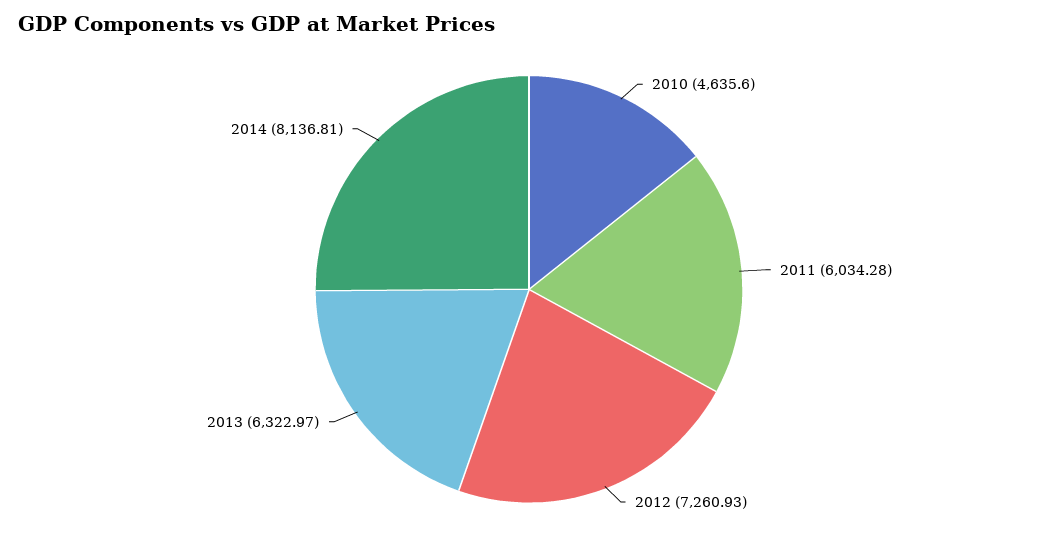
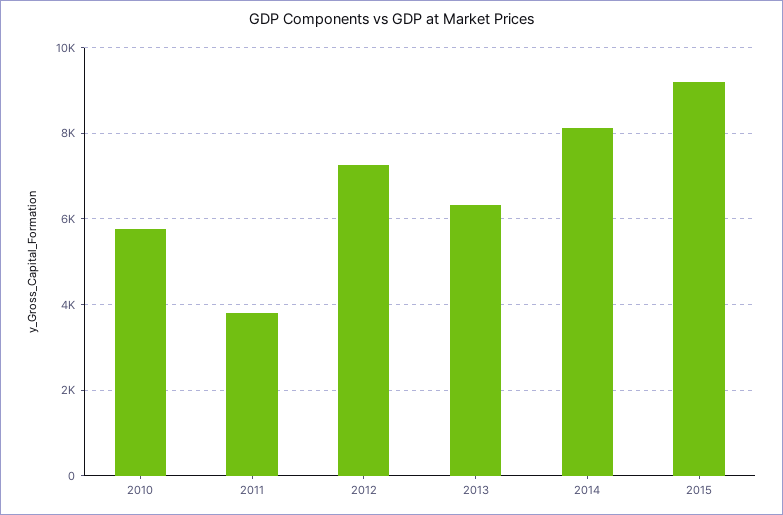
2010: 4635.6 -> 5800
2011: 6034.28 -> 3800
2015: none -> 9200

